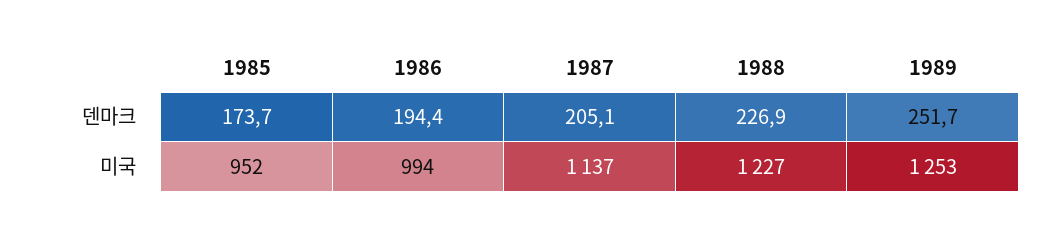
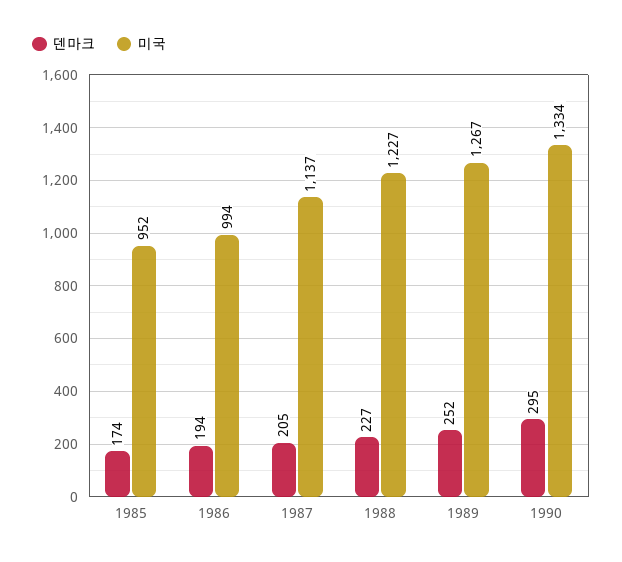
미국, 1989: 1253 -> 1267
덴마크, 1990: none -> 295
미국, 1990: none -> 1334

